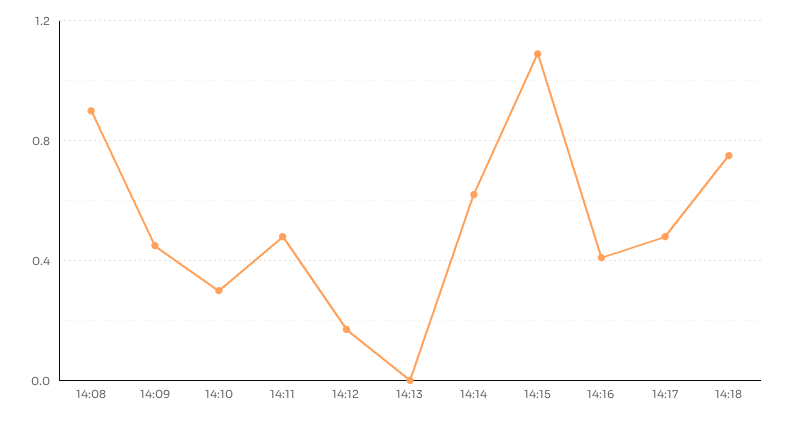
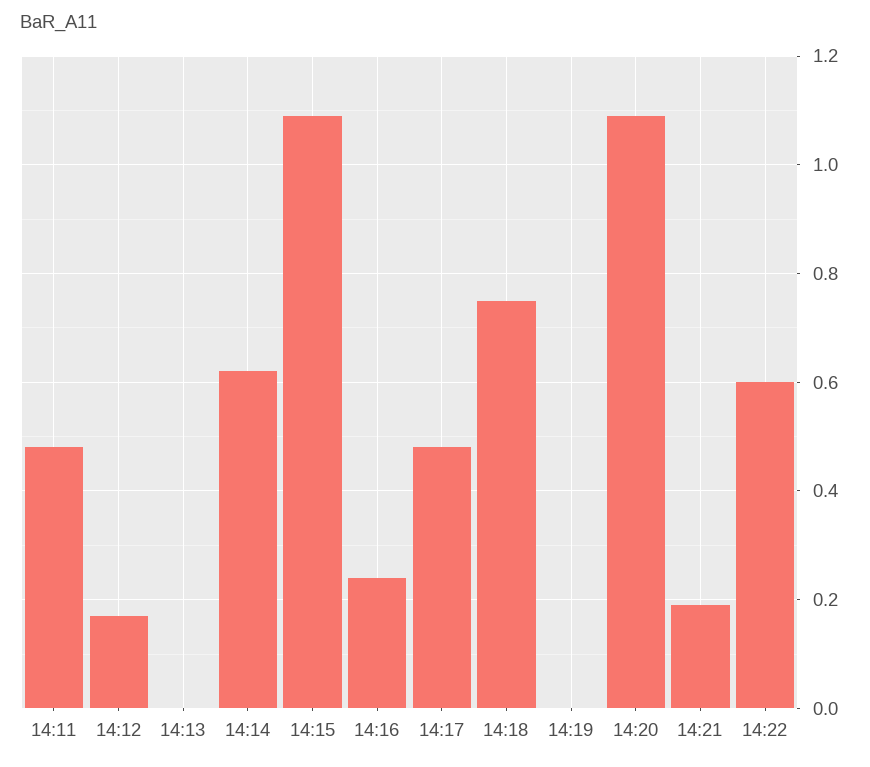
14:08: 0.9 -> none
14:09: 0.45 -> none
14:10: 0.3 -> none
14:16: 0.4 -> 0.25
14:19: none -> 0
14:20: none -> 1.1
14:21: none -> 0.2
14:22: none -> 0.6

